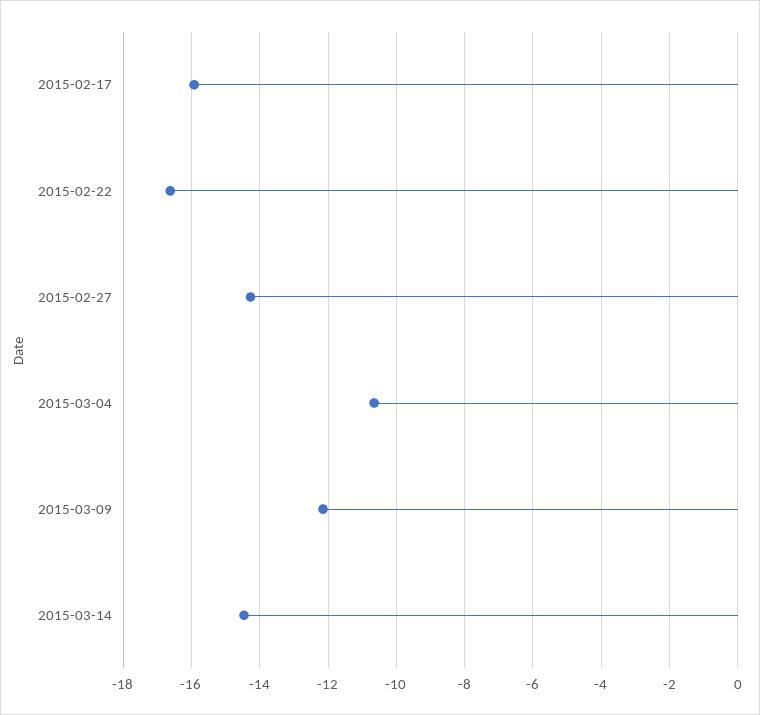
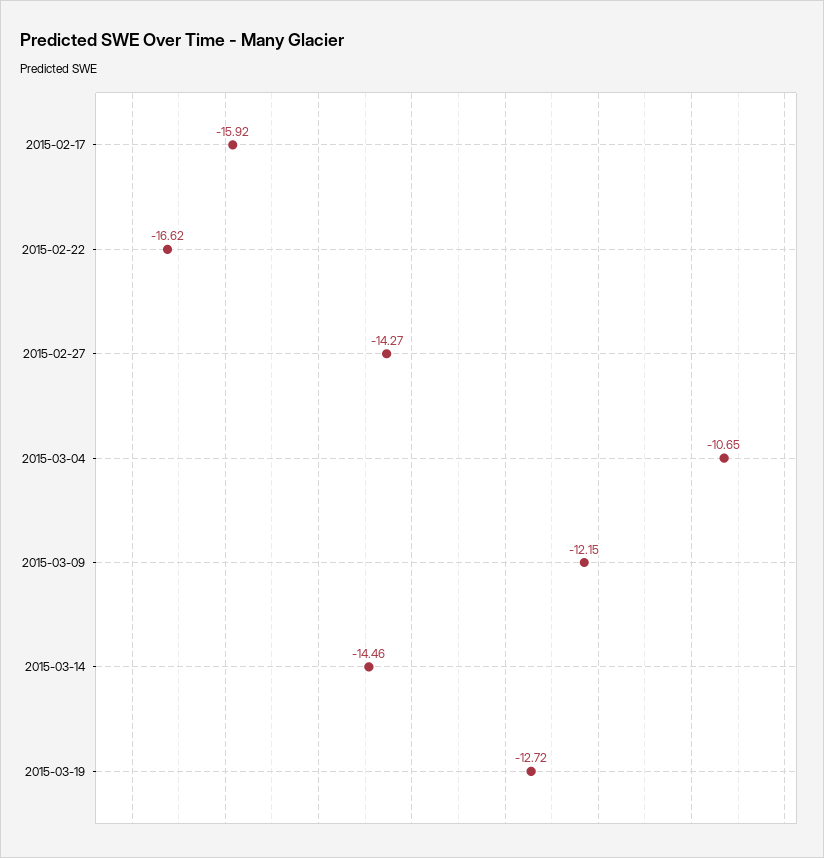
2015-03-19: none -> -12.72

